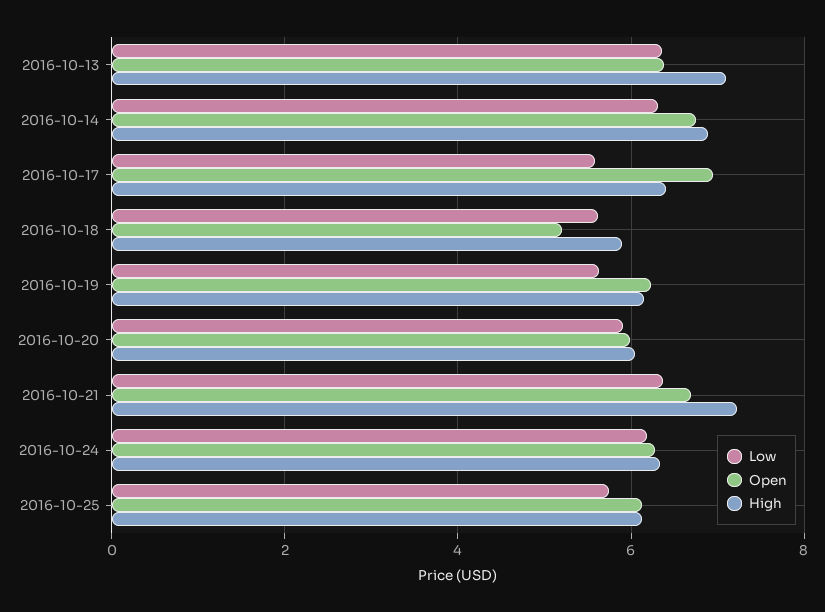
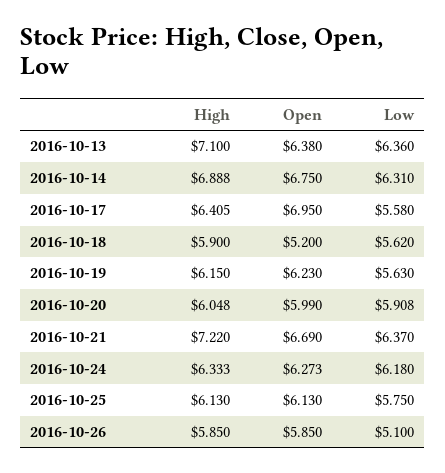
High, 2016-10-26: none -> 5.85
Open, 2016-10-26: none -> 5.85
Low, 2016-10-26: none -> 5.1

